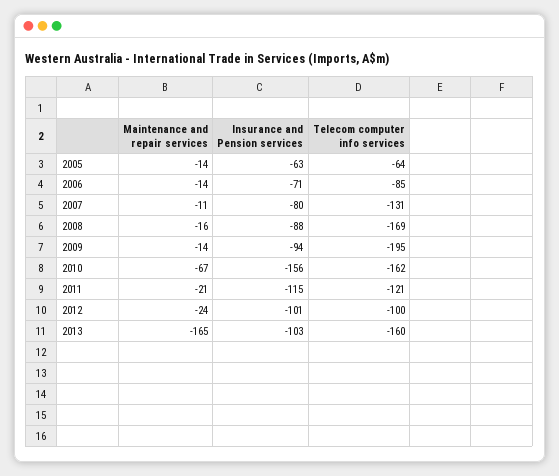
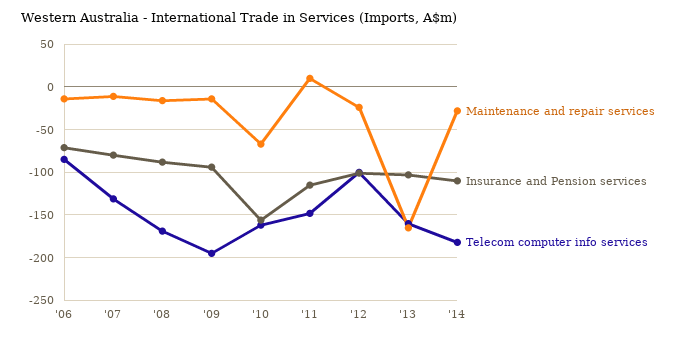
Maintenance and repair services, 2005: -14 -> none
Insurance and Pension services, 2005: -63 -> none
Telecom computer info services, 2005: -64 -> none
Maintenance and repair services, 2011: -21 -> 10
Telecom computer info services, 2011: -121 -> -150
Maintenance and repair services, '14: none -> -30
Insurance and Pension services, '14: none -> -110
Telecom computer info services, '14: none -> -180

